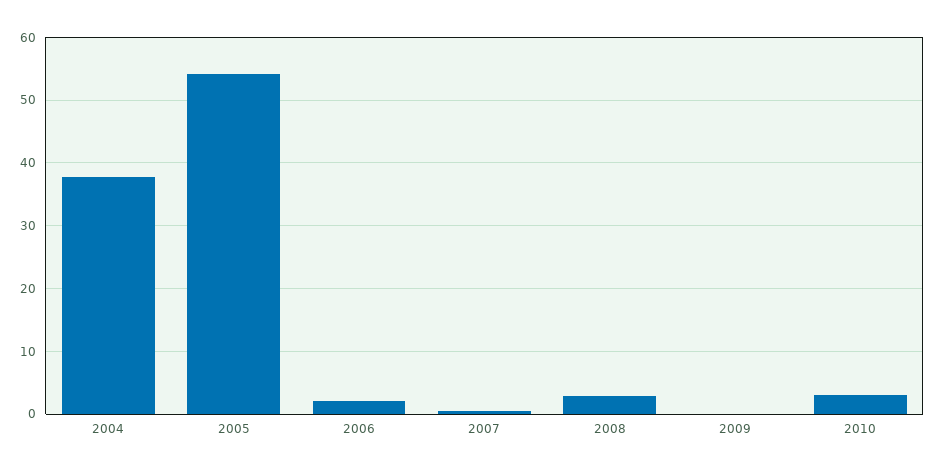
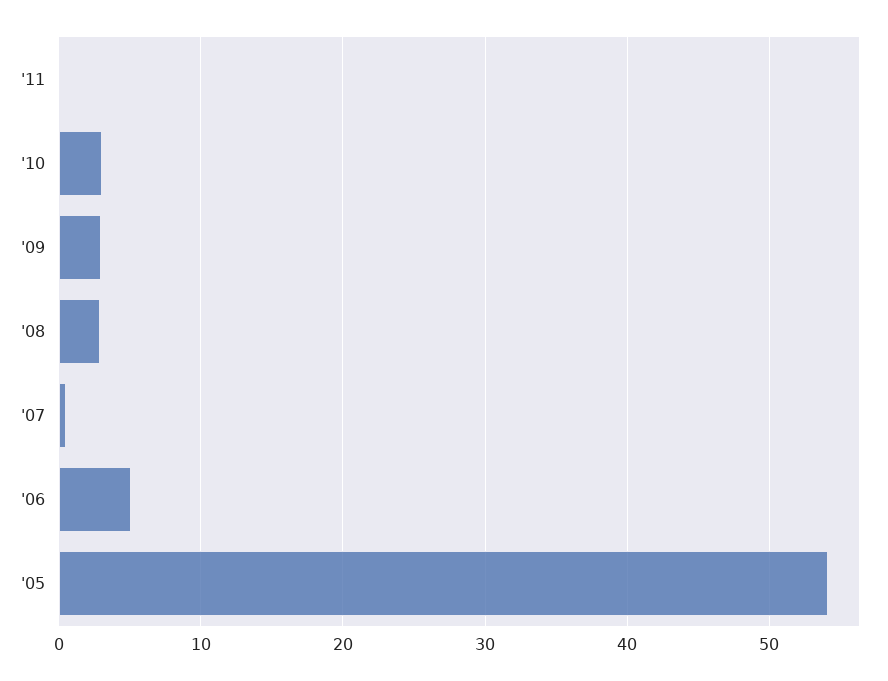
2004: 38 -> none
2006: 2 -> 5
2009: 0 -> 3
'11: none -> 0

